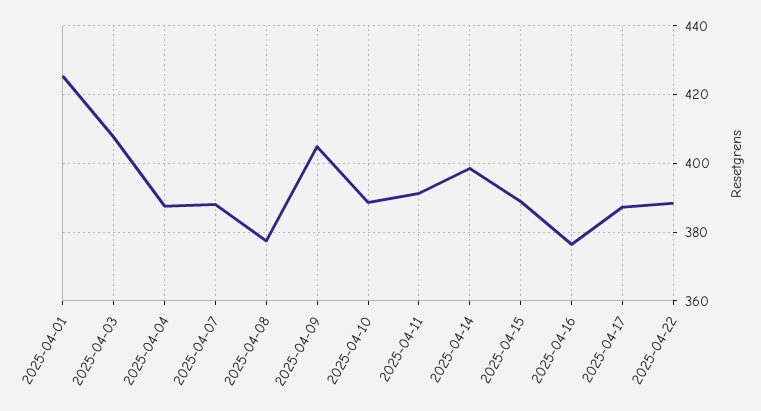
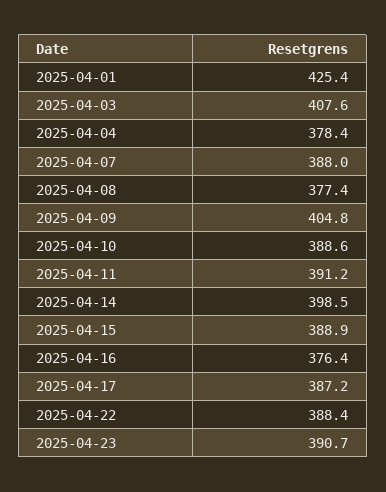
2025-04-04: 388 -> 378.4
2025-04-23: none -> 390.7

